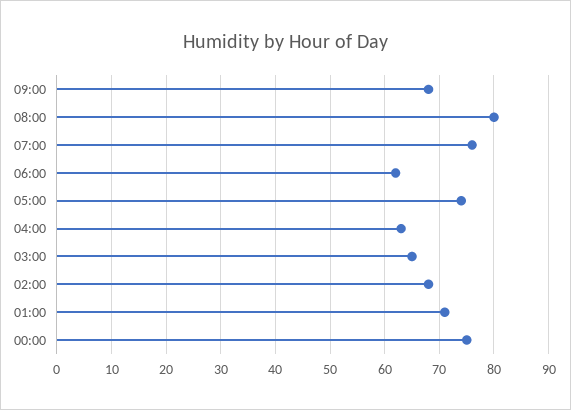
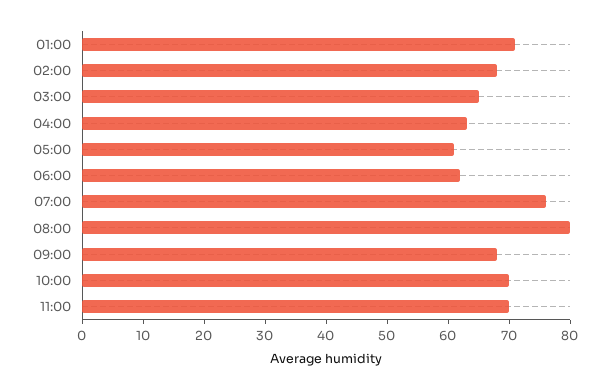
05:00: 75 -> 60
00:00: 75 -> none
10:00: none -> 70
11:00: none -> 70

